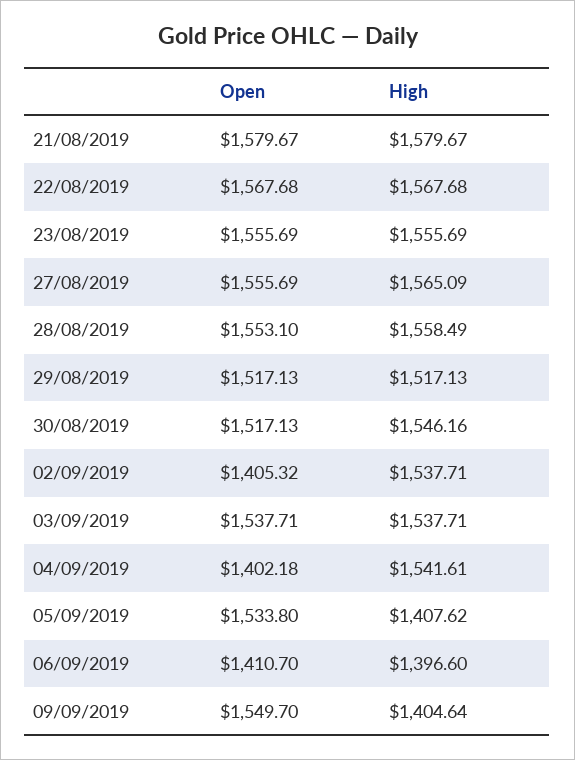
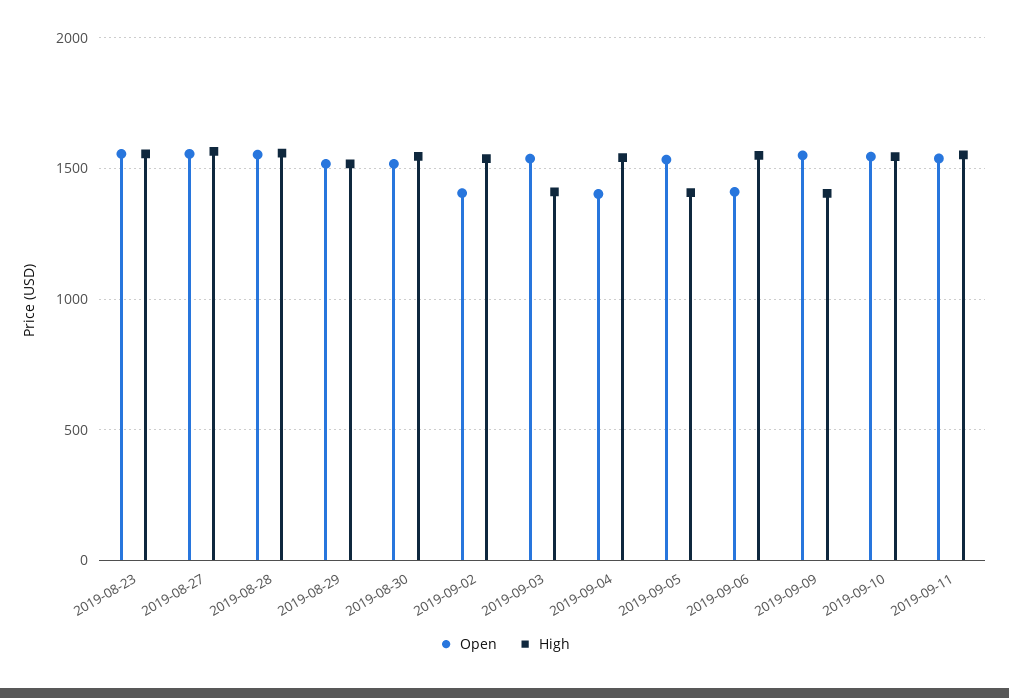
Open, 21/08/2019: 1579.67 -> none
High, 21/08/2019: 1579.67 -> none
Open, 22/08/2019: 1567.68 -> none
High, 22/08/2019: 1567.68 -> none
High, 03/09/2019: 1537.71 -> 1400
High, 06/09/2019: 1396.6 -> 1550
Open, 2019-09-10: none -> 1550
High, 2019-09-10: none -> 1550
Open, 2019-09-11: none -> 1550
High, 2019-09-11: none -> 1550

